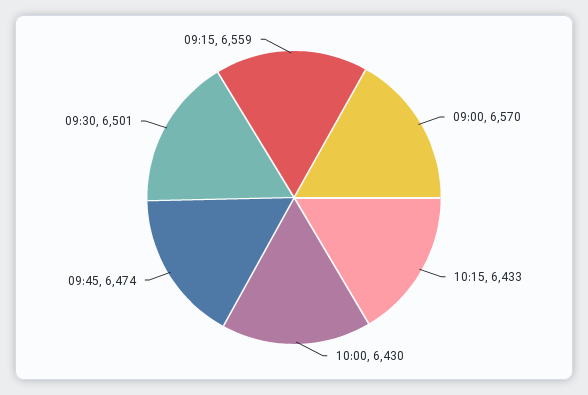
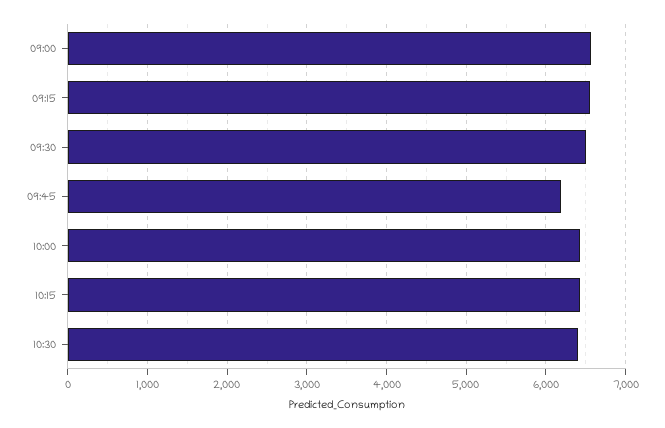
09:45: 6474 -> 6200
10:30: none -> 6400

